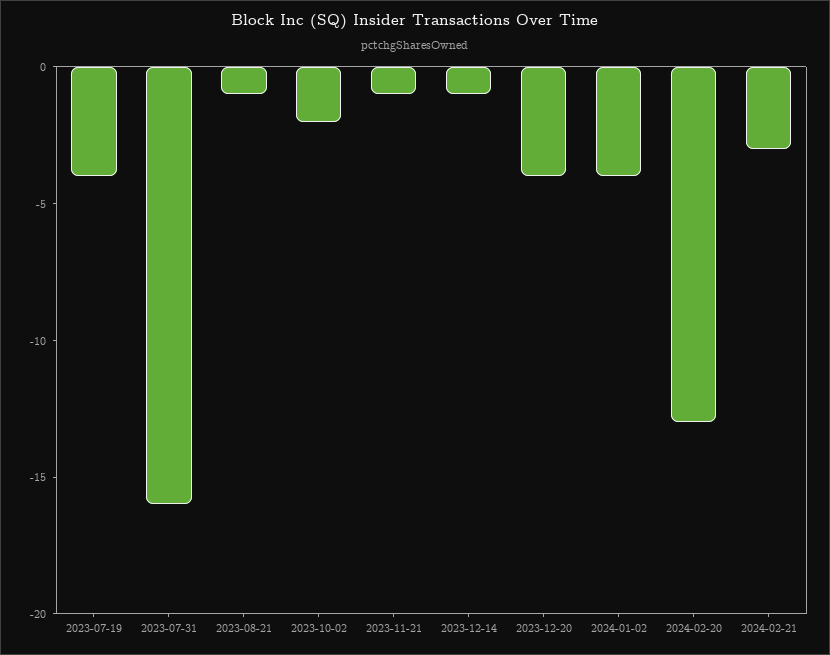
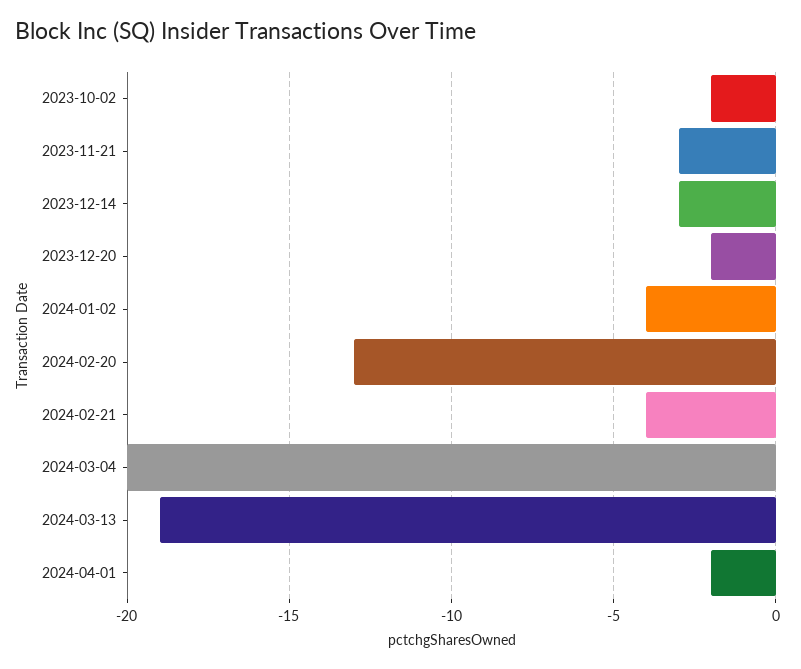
2023-07-19: -4 -> none
2023-07-31: -16 -> none
2023-08-21: -1 -> none
2023-11-21: -1 -> -3
2023-12-14: -1 -> -3
2023-12-20: -4 -> -2
2024-02-21: -3 -> -4
2024-03-04: none -> -20
2024-03-13: none -> -19
2024-04-01: none -> -2

